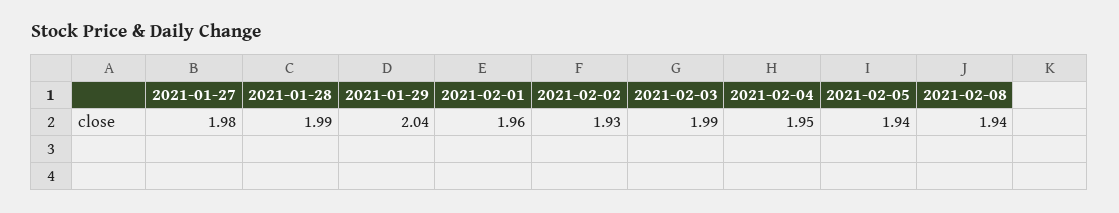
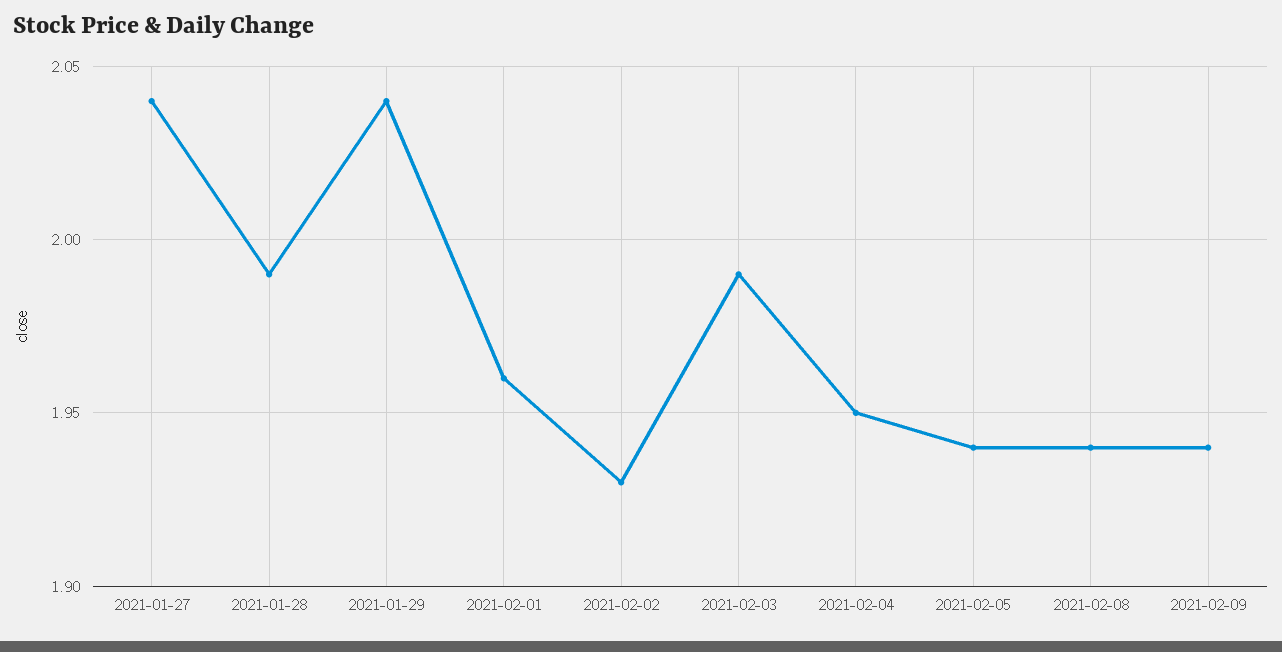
2021-01-27: 1.98 -> 2.04
2021-02-09: none -> 1.94

